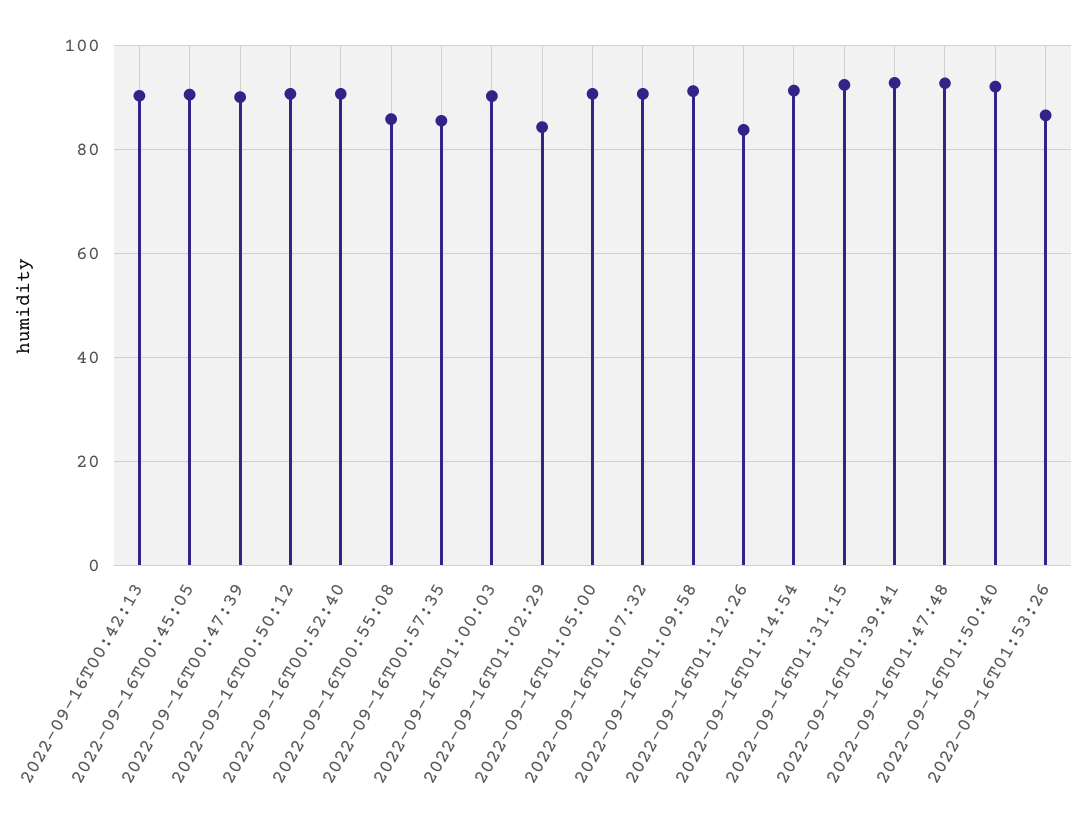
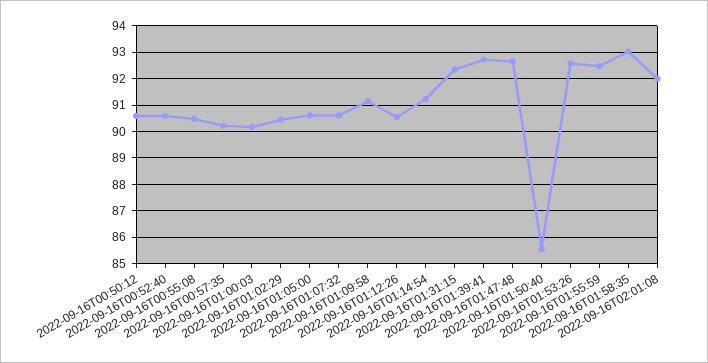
2022-09-16T00:42:13: 90 -> none
2022-09-16T00:45:05: 90 -> none
2022-09-16T00:47:39: 90 -> none
2022-09-16T00:55:08: 86 -> 90.5
2022-09-16T00:57:35: 86 -> 90.25
2022-09-16T01:02:29: 84 -> 90.5
2022-09-16T01:12:26: 84 -> 90.5
2022-09-16T01:50:40: 92 -> 85.5
2022-09-16T01:53:26: 86 -> 92.5
2022-09-16T01:55:59: none -> 92.5
2022-09-16T01:58:35: none -> 93
2022-09-16T02:01:08: none -> 92

